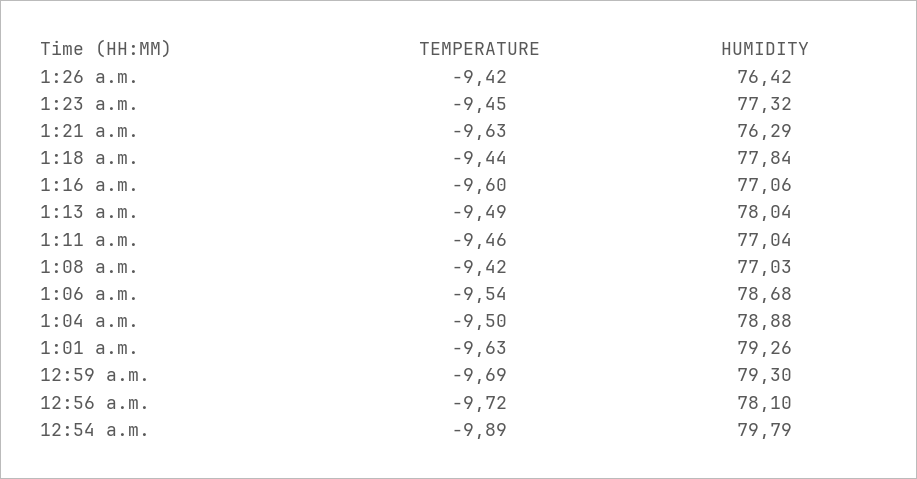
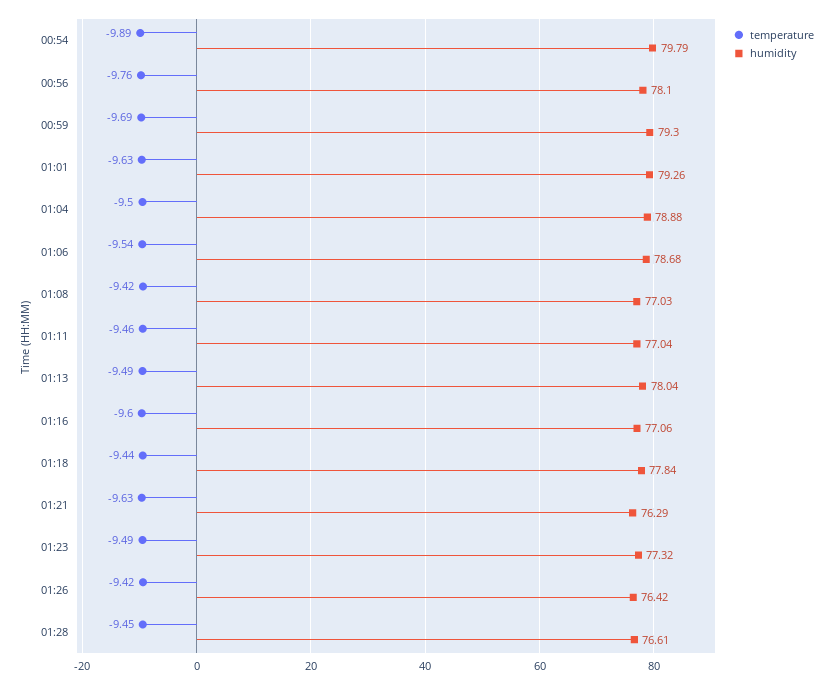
TEMPERATURE, 1:23 a.m.: -9.45 -> -9.49
TEMPERATURE, 12:56 a.m.: -9.72 -> -9.76
TEMPERATURE, 01:28: none -> -9.45
HUMIDITY, 01:28: none -> 76.61

